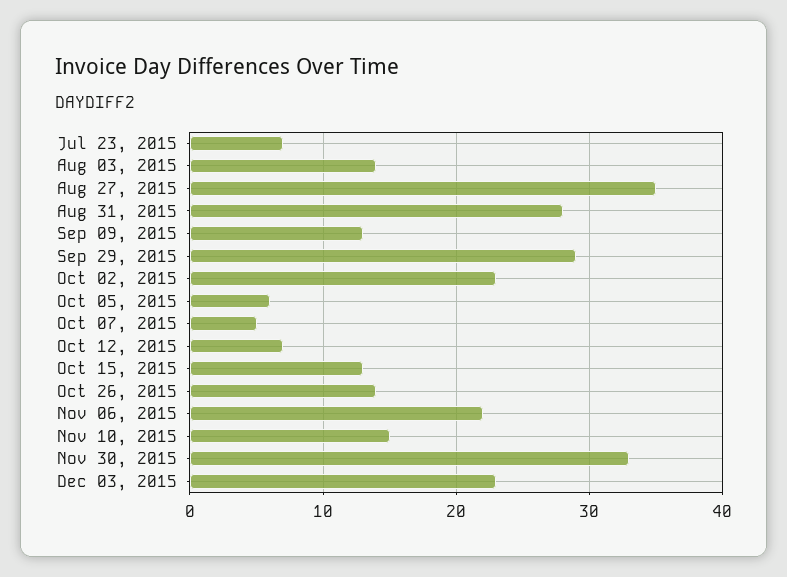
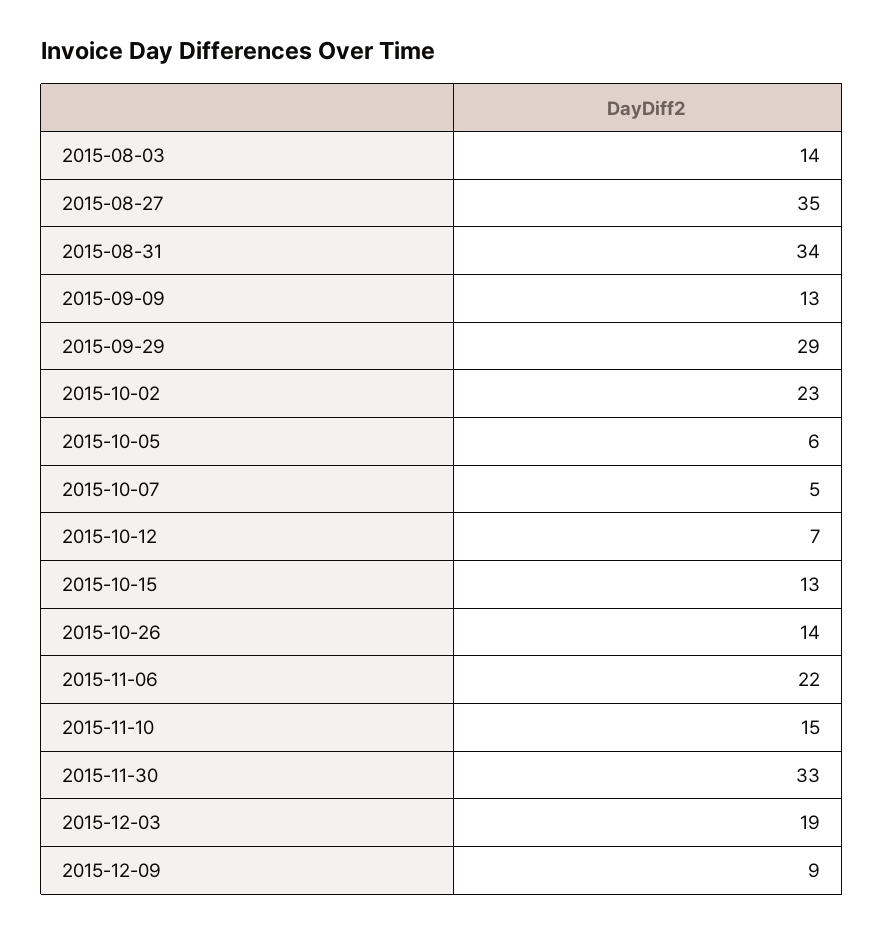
Jul 23, 2015: 7 -> none
Aug 31, 2015: 28 -> 34
Dec 03, 2015: 23 -> 19
2015-12-09: none -> 9

